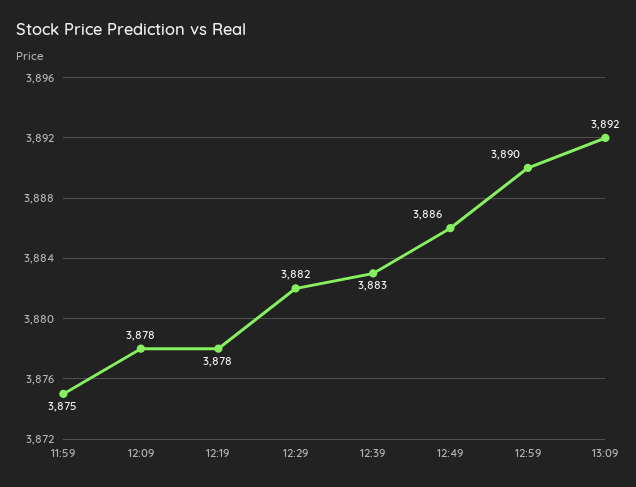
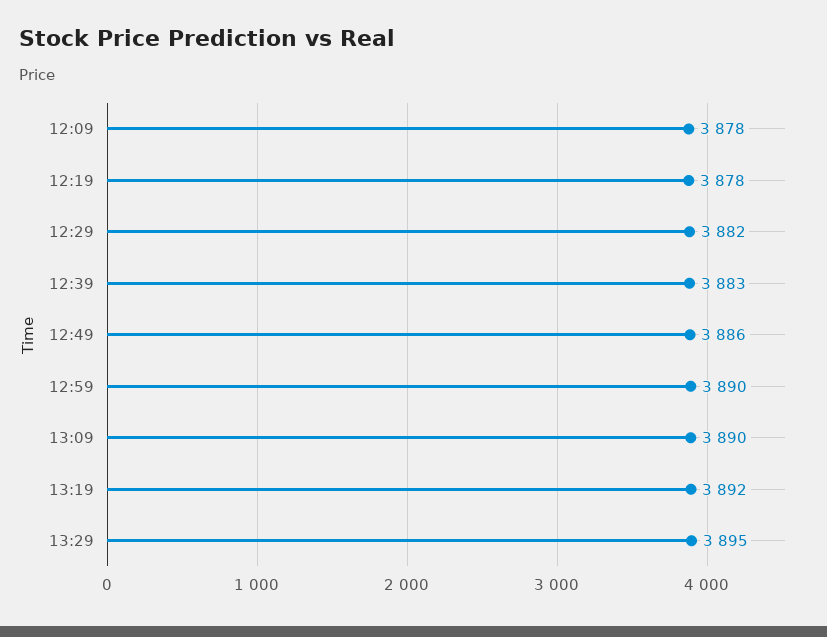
11:59: 3875 -> none
13:09: 3892 -> 3890
13:19: none -> 3892
13:29: none -> 3895

